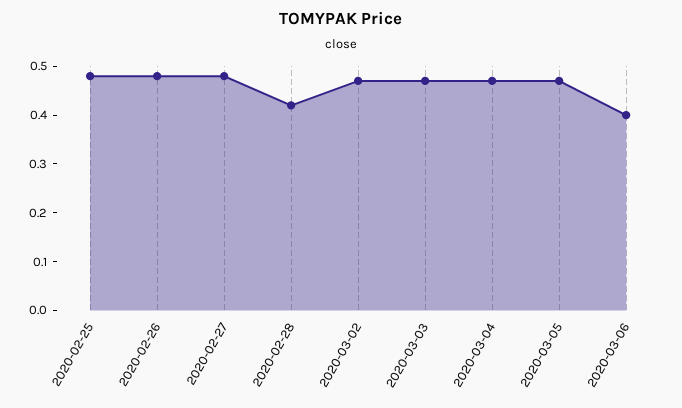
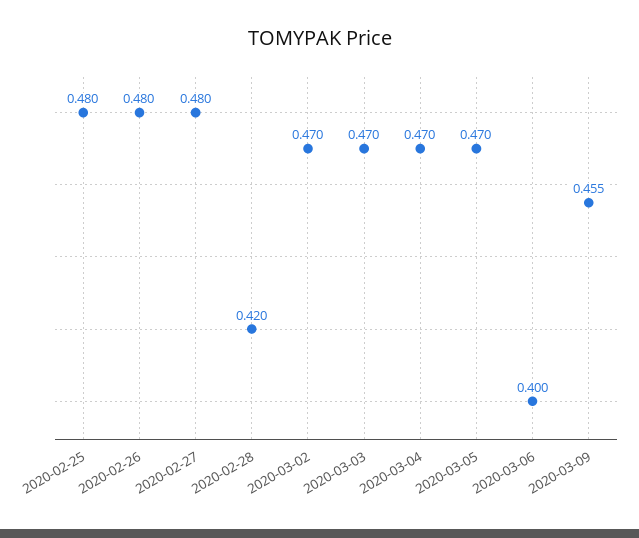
2020-03-09: none -> 0.455

